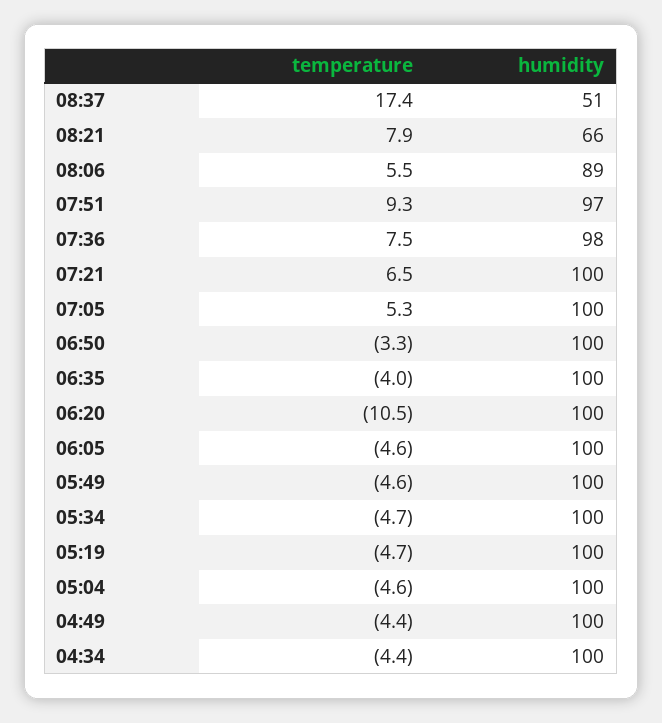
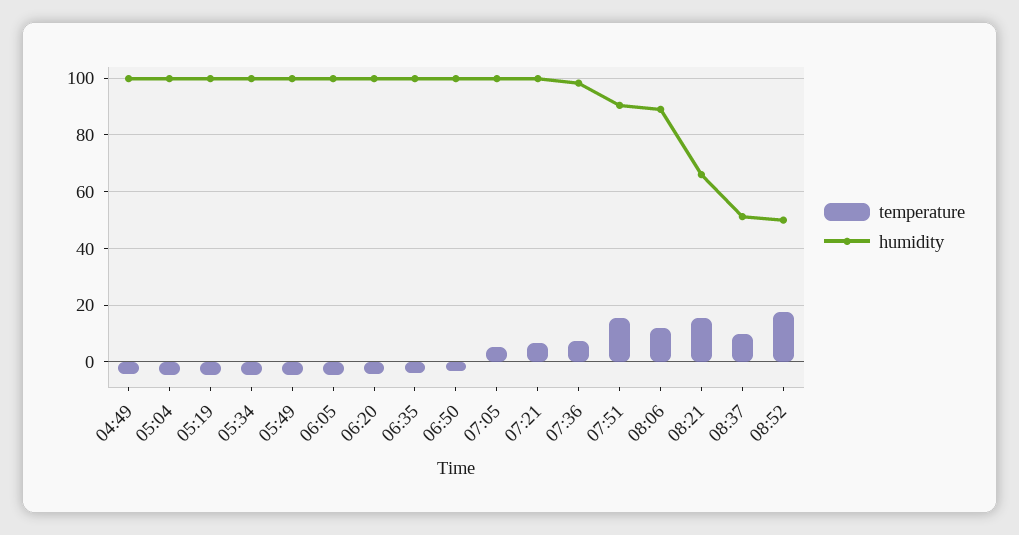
temperature, 08:37: 17.4 -> 10
temperature, 08:21: 7.9 -> 15
temperature, 08:06: 5.5 -> 12.5
temperature, 07:51: 9.3 -> 15
humidity, 07:51: 97 -> 90
temperature, 06:20: -10.5 -> -5
temperature, 04:34: -4.4 -> none
humidity, 04:34: 100 -> none
temperature, 08:52: none -> 17.5
humidity, 08:52: none -> 50

